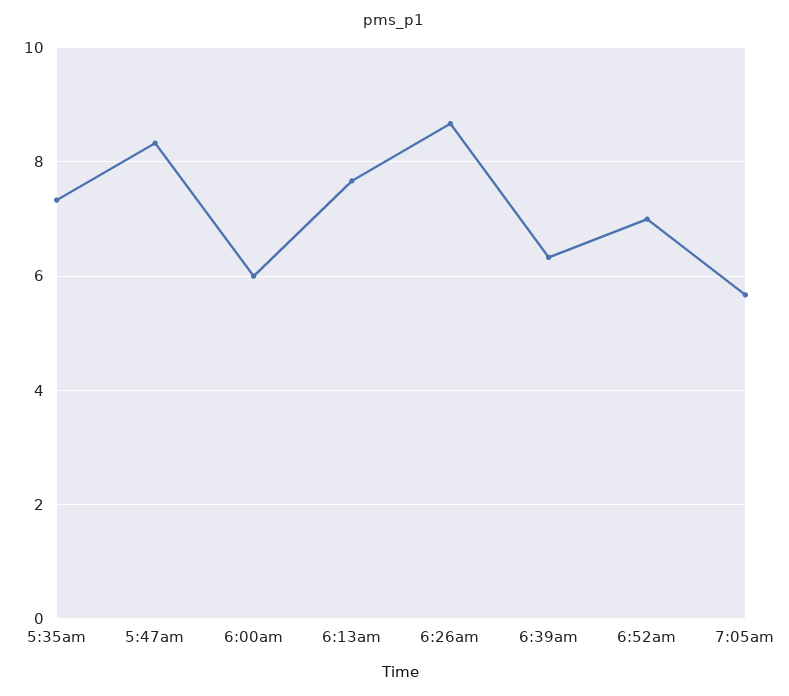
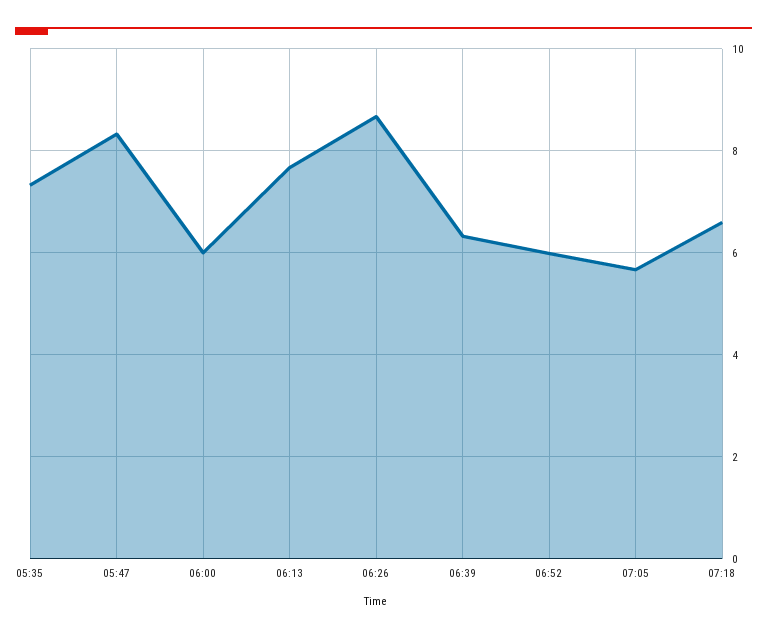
6:52am: 7 -> 6
07:18: none -> 6.6

